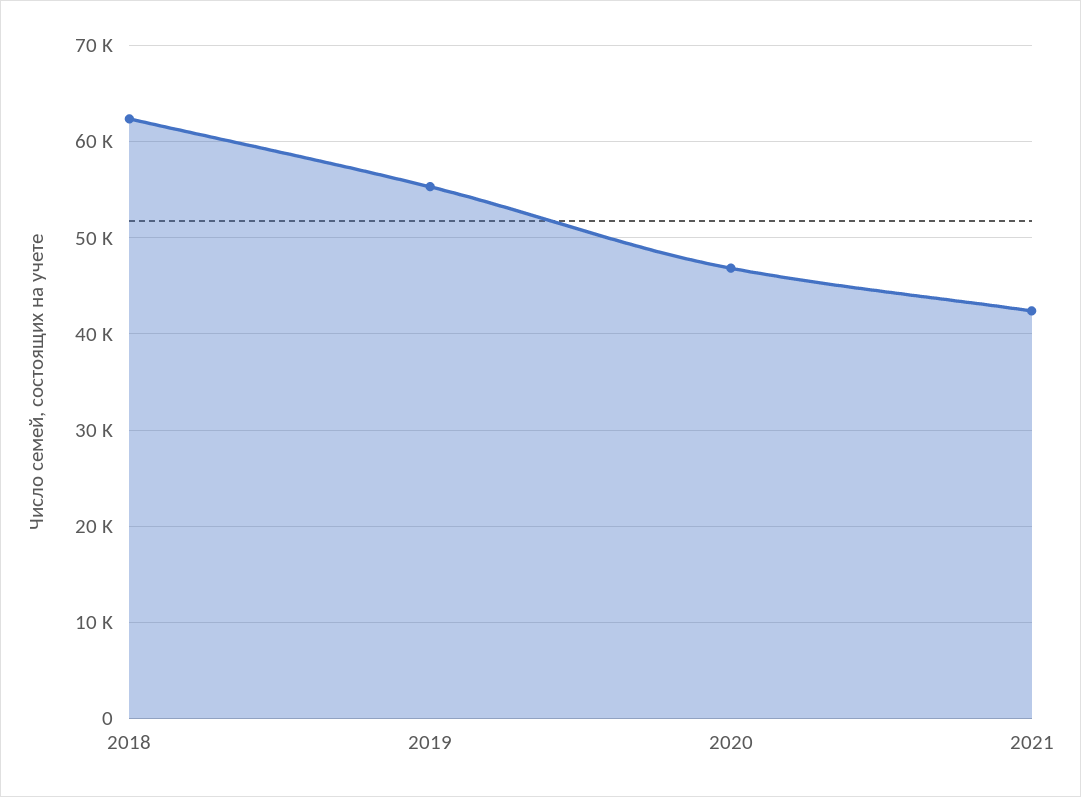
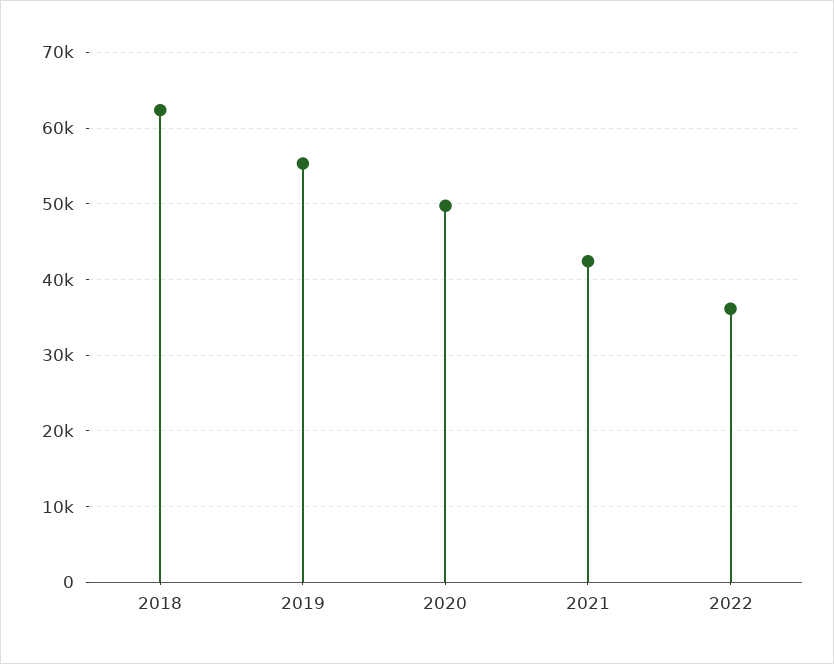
2020: 47000 -> 50000
2022: none -> 36000

